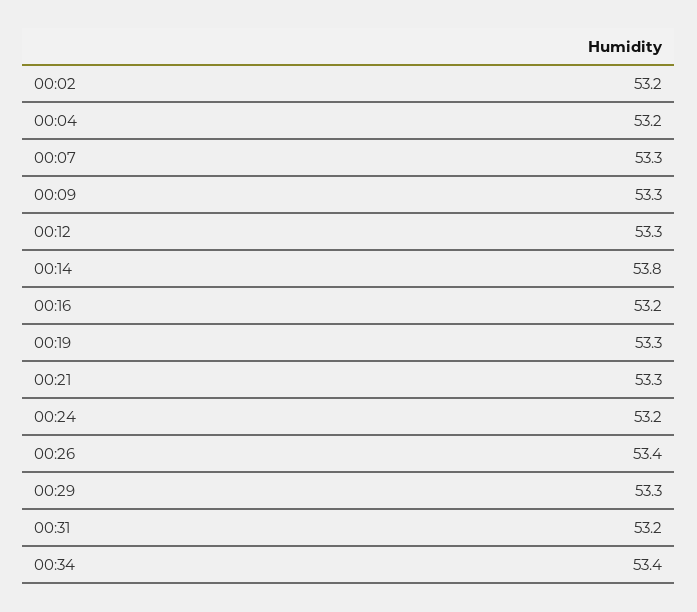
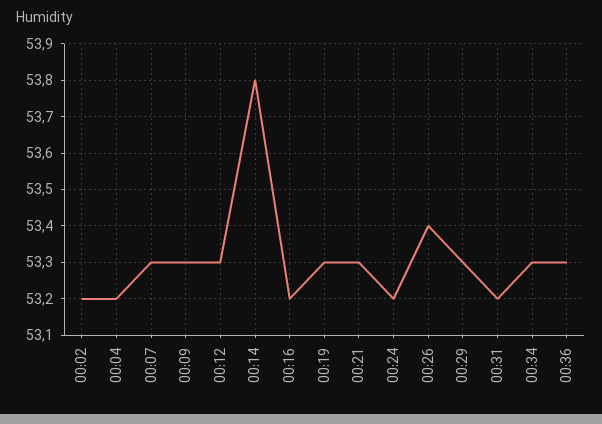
00:34: 53.4 -> 53.3
00:36: none -> 53.3

